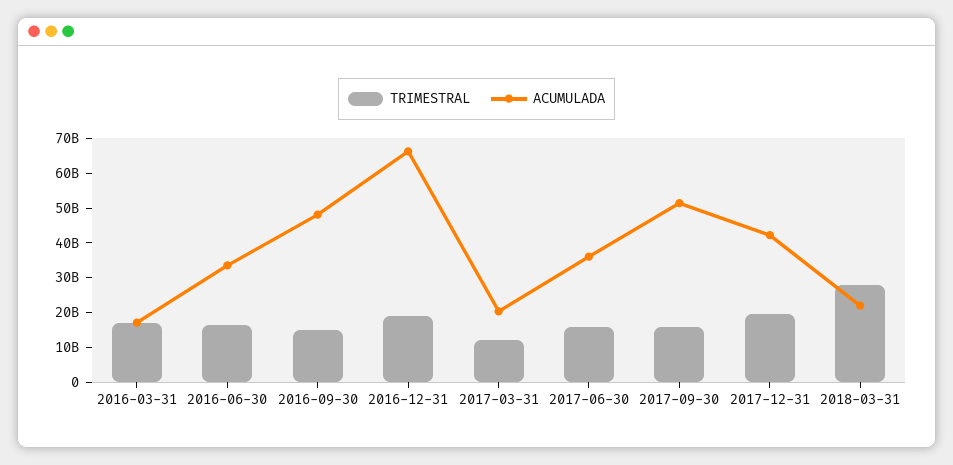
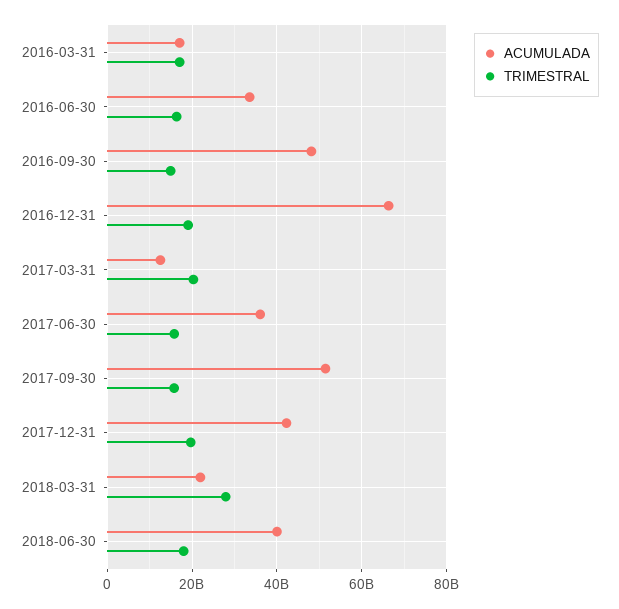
TRIMESTRAL, 2017-03-31: 12500000000 -> 20000000000
ACUMULADA, 2017-03-31: 20000000000 -> 12000000000
ACUMULADA, 2018-06-30: none -> 40000000000
TRIMESTRAL, 2018-06-30: none -> 18000000000

